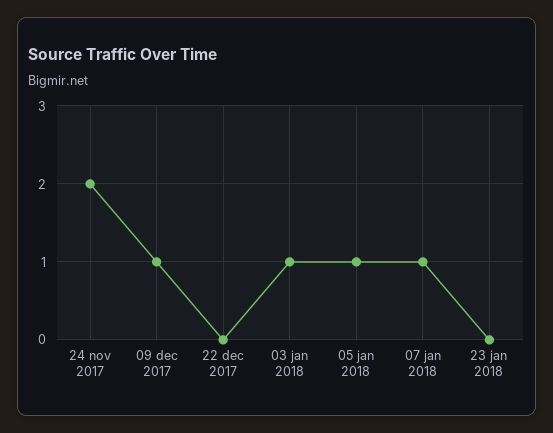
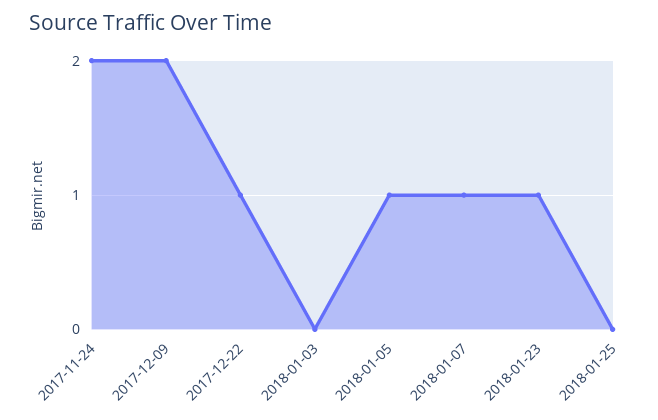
09 dec 2017: 1 -> 2
22 dec 2017: 0 -> 1
03 jan 2018: 1 -> 0
23 jan 2018: 0 -> 1
2018-01-25: none -> 0

